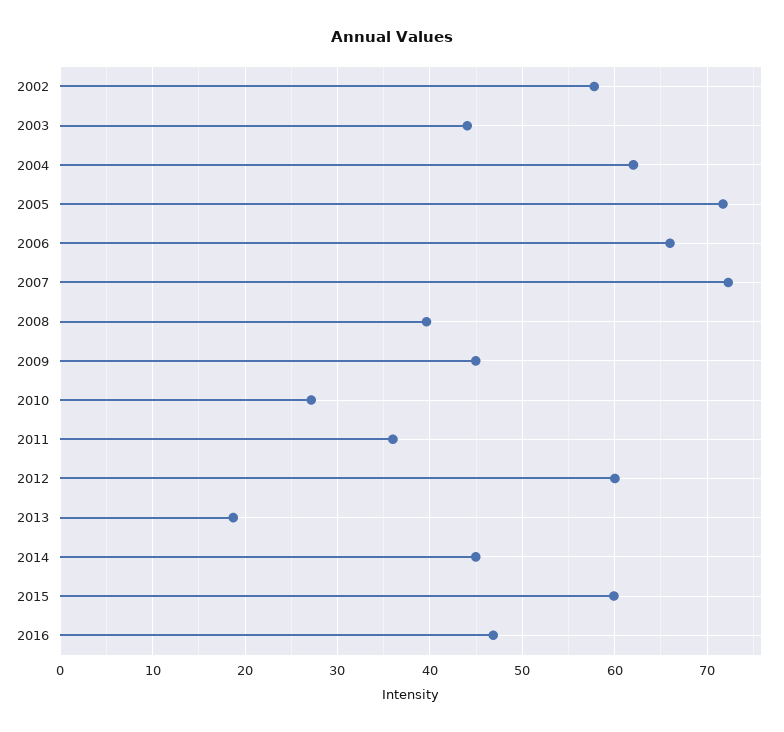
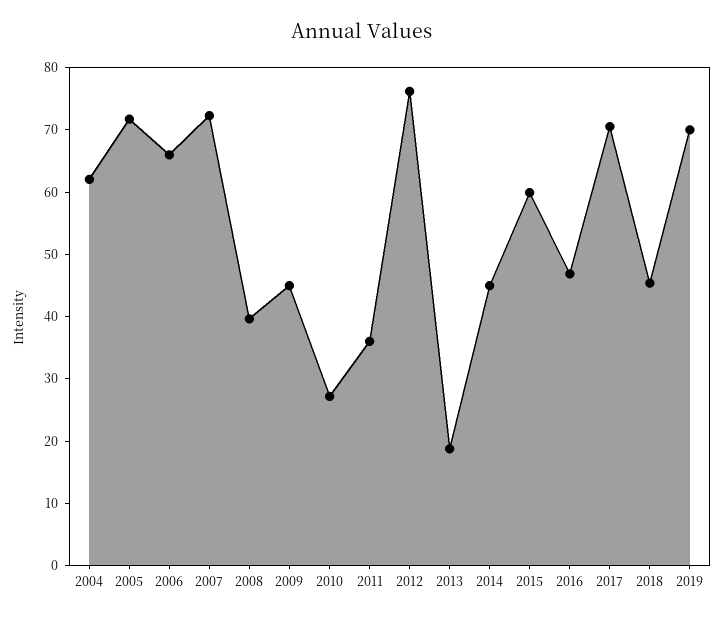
2002: 58 -> none
2003: 44 -> none
2012: 60 -> 76
2017: none -> 70
2018: none -> 46
2019: none -> 70

